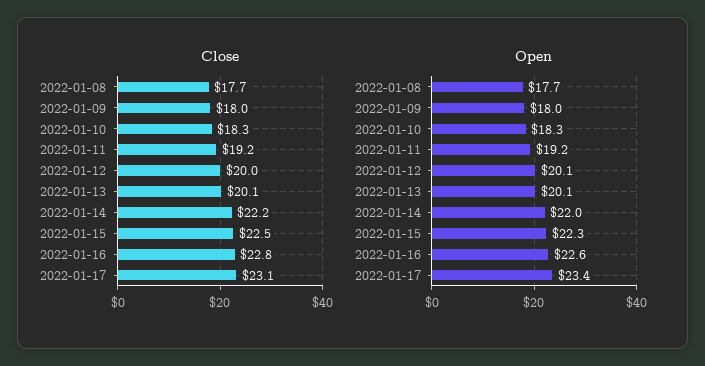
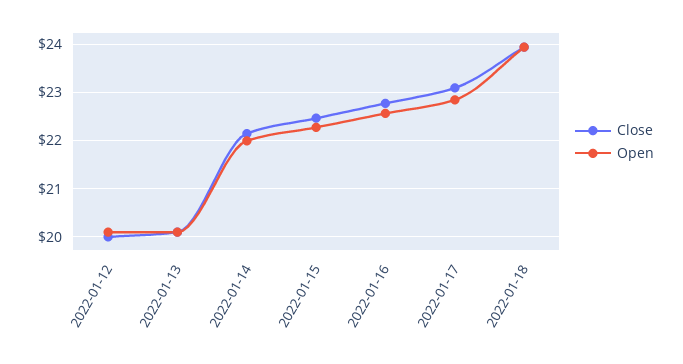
Close, 2022-01-08: 17.7 -> none
Close, 2022-01-09: 18 -> none
Close, 2022-01-10: 18.3 -> none
Close, 2022-01-11: 19.2 -> none
Open, 2022-01-08: 17.7 -> none
Open, 2022-01-09: 18 -> none
Open, 2022-01-10: 18.3 -> none
Open, 2022-01-11: 19.2 -> none
Open, 2022-01-17: 23.4 -> 22.8
Close, 2022-01-18: none -> 24
Open, 2022-01-18: none -> 24

